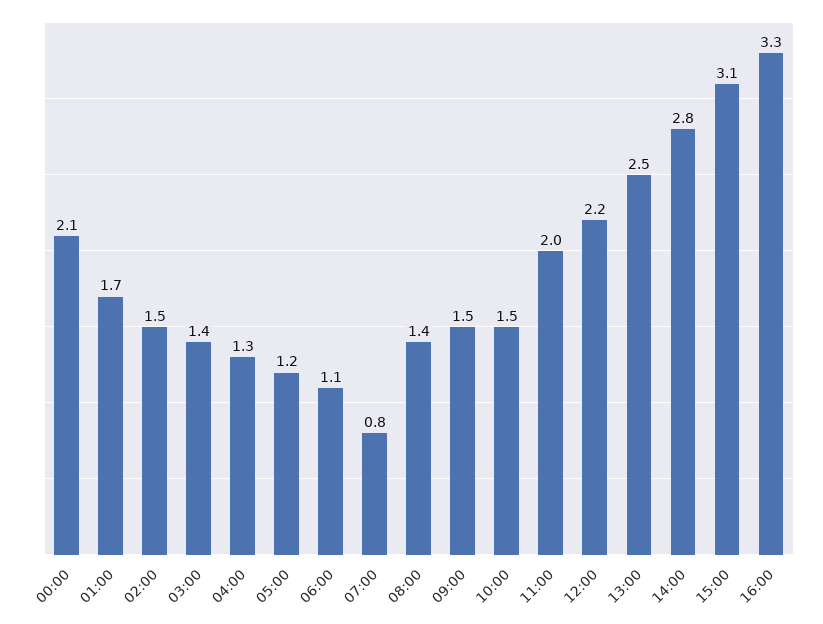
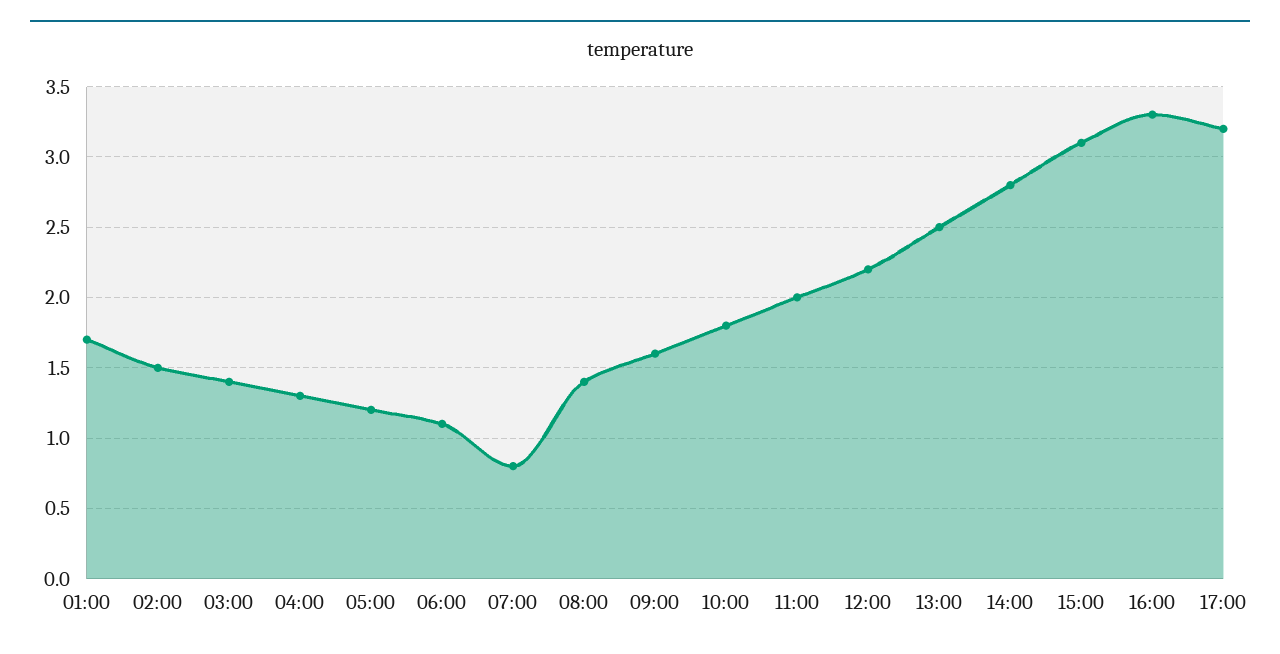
00:00: 2.1 -> none
09:00: 1.5 -> 1.6
10:00: 1.5 -> 1.8
17:00: none -> 3.2

